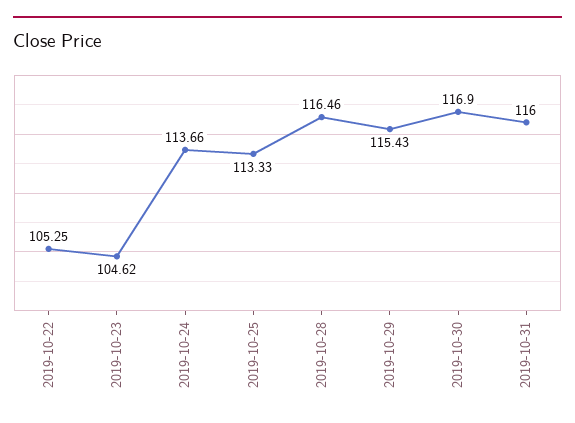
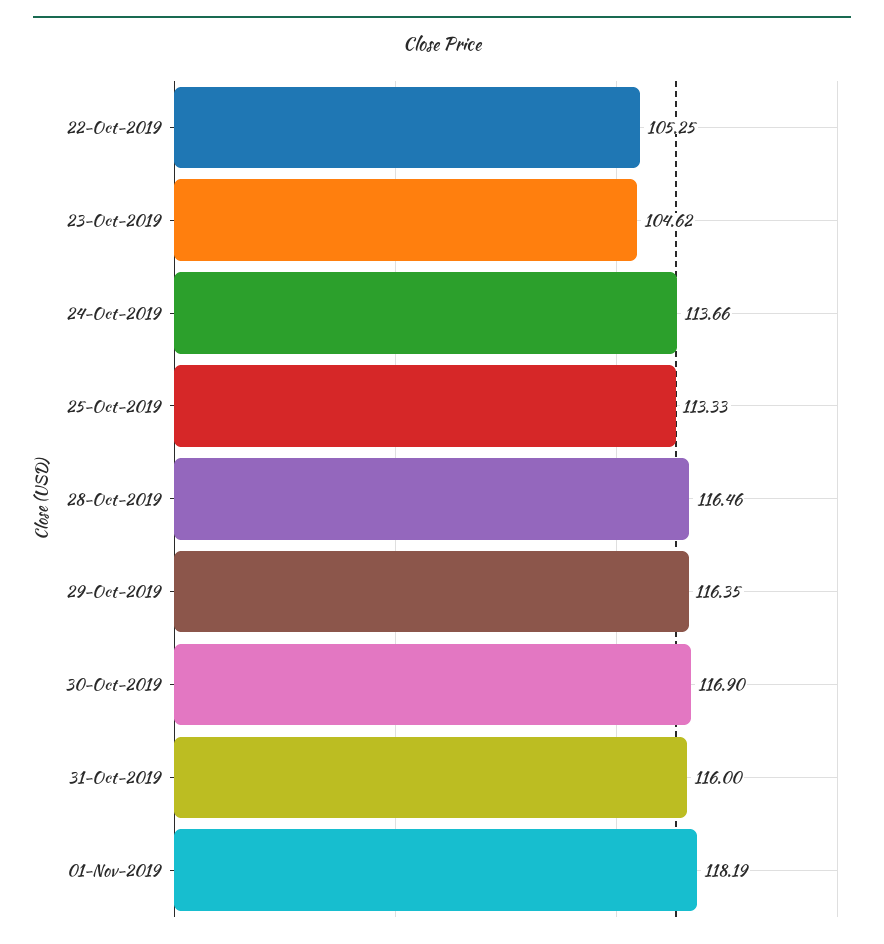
2019-10-29: 115.43 -> 116.35
01-Nov-2019: none -> 118.19

